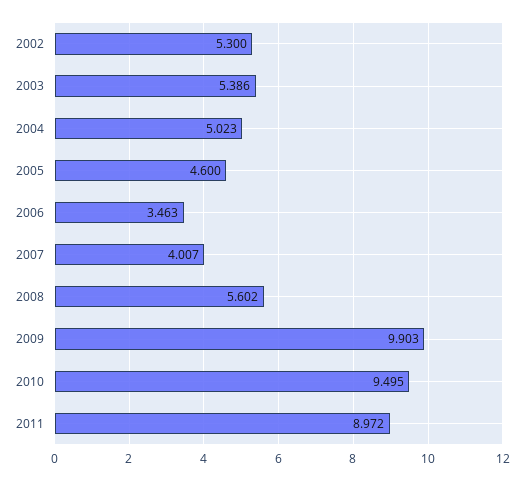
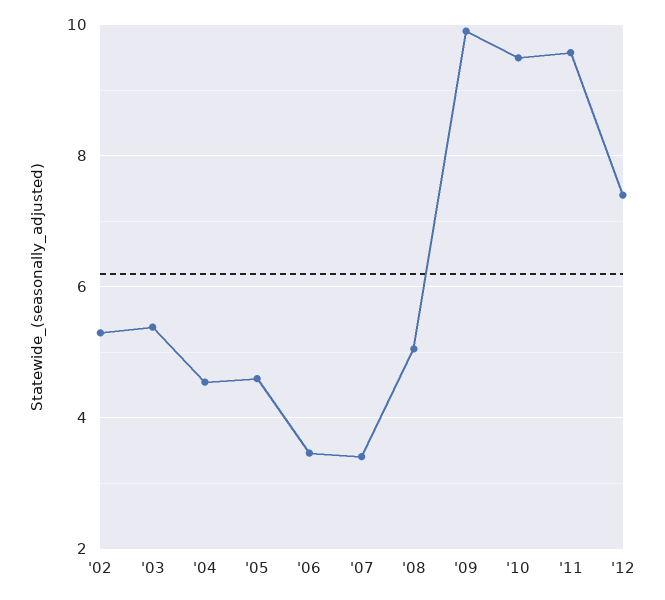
2004: 5.023 -> 4.6
2007: 4.007 -> 3.4
2008: 5.602 -> 5
2011: 8.972 -> 9.6
'12: none -> 7.4

